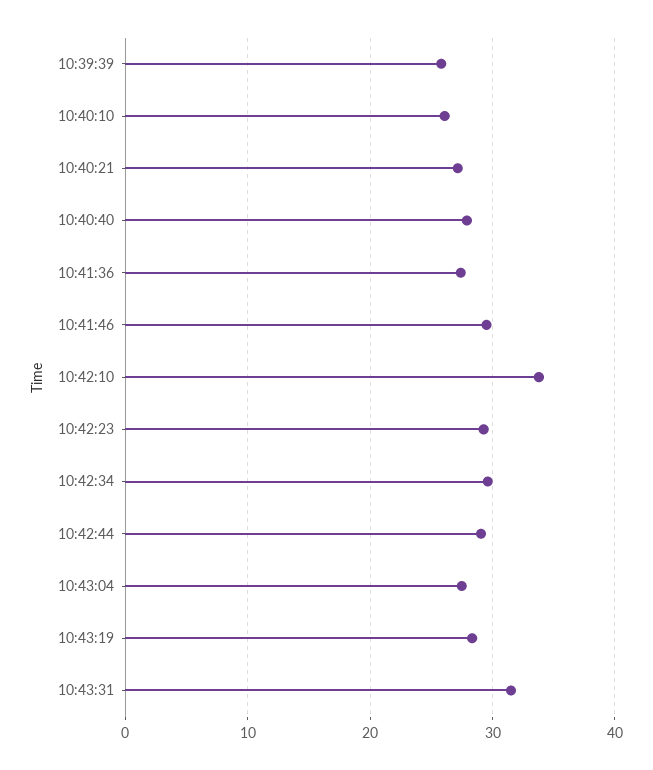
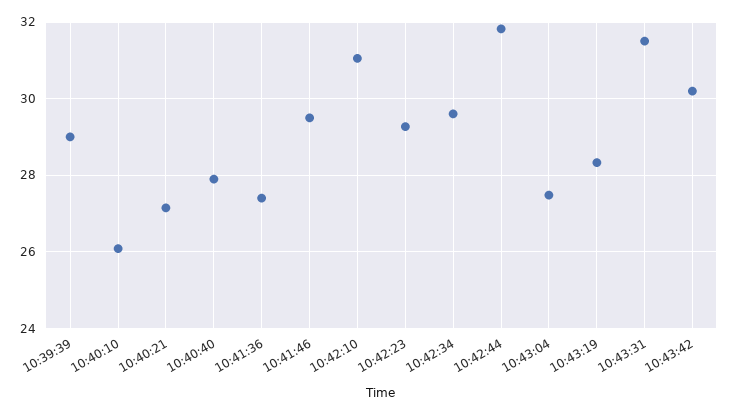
10:39:39: 26 -> 29
10:42:10: 34 -> 31
10:42:44: 29 -> 31.8
10:43:42: none -> 30.2

